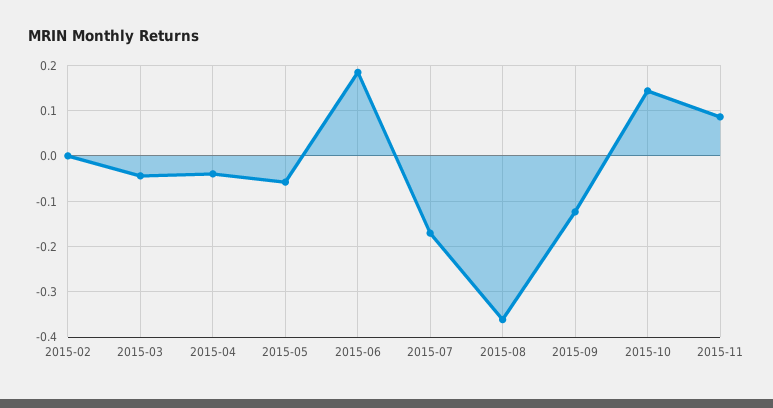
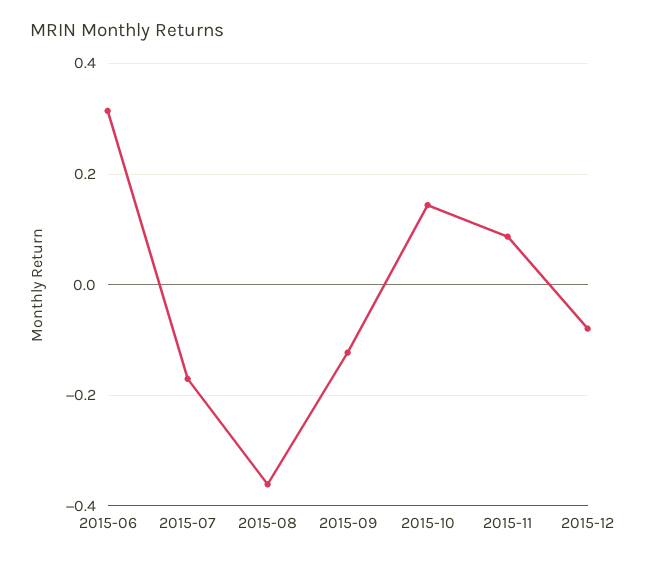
2015-02: 0 -> none
2015-03: -0.04 -> none
2015-04: -0.04 -> none
2015-05: -0.06 -> none
2015-06: 0.18 -> 0.32
2015-12: none -> -0.08

